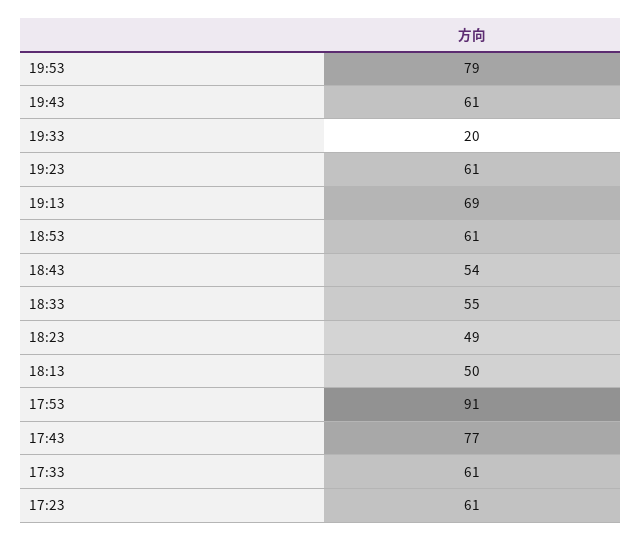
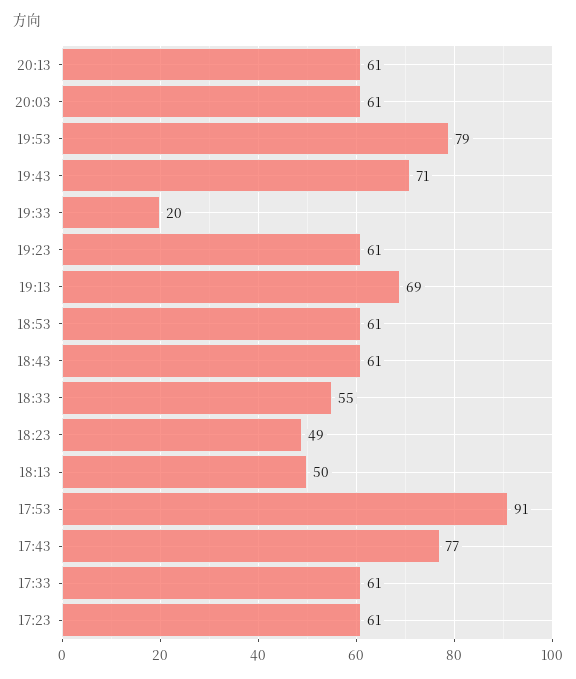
19:43: 61 -> 71
18:43: 54 -> 61
20:13: none -> 61
20:03: none -> 61

